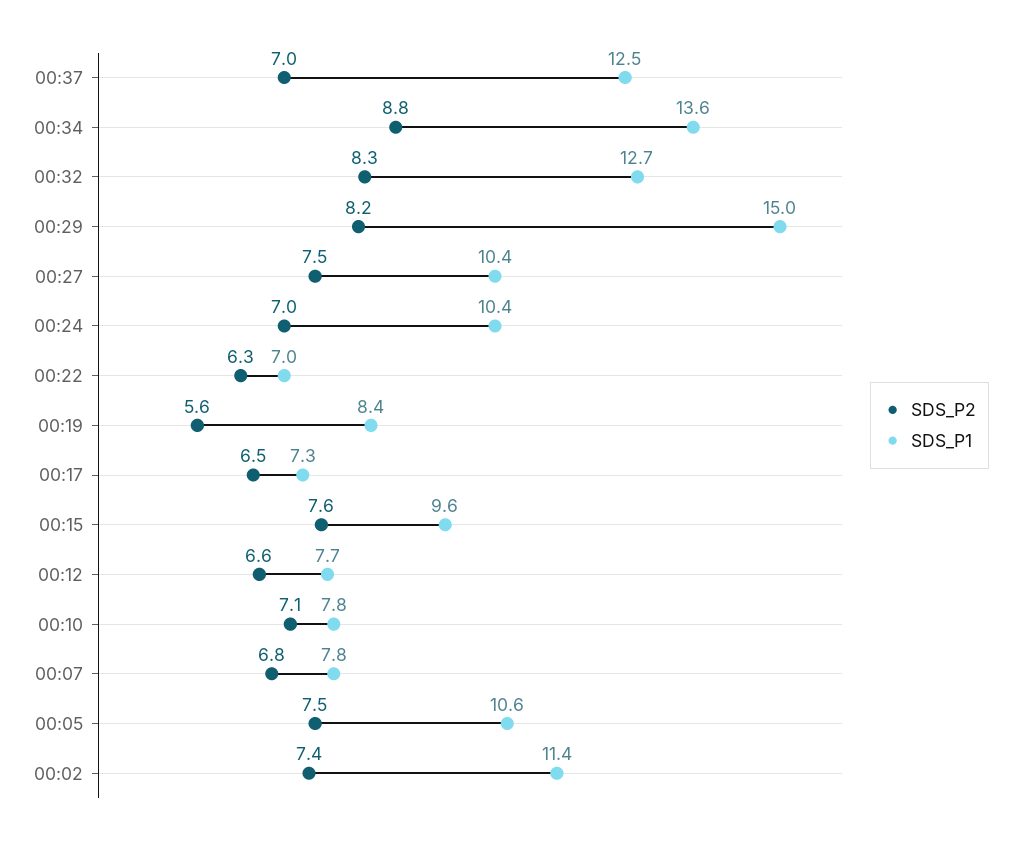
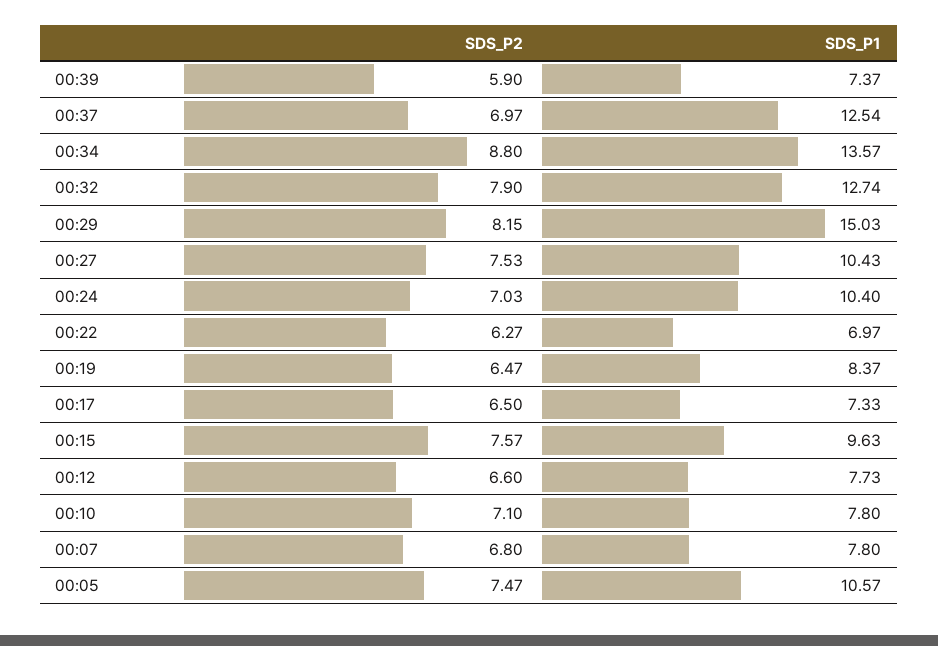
SDS_P2, 00:32: 8.3 -> 7.9
SDS_P2, 00:19: 5.6 -> 6.47
SDS_P2, 00:02: 7.4 -> none
SDS_P1, 00:02: 11.4 -> none
SDS_P2, 00:39: none -> 5.9
SDS_P1, 00:39: none -> 7.37

